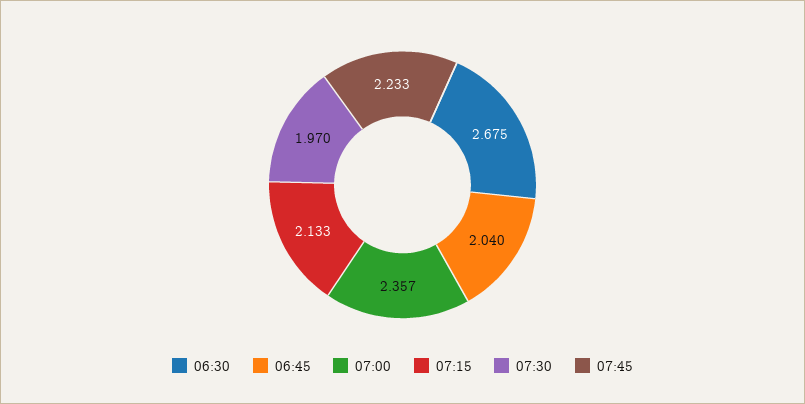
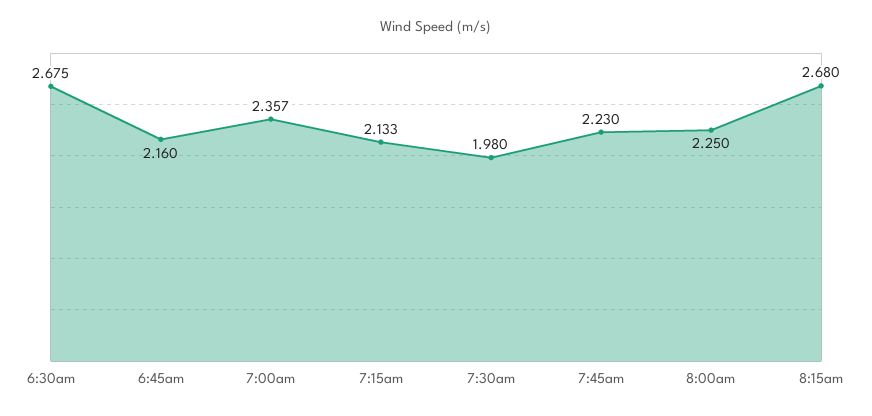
06:45: 2.04 -> 2.16
07:30: 1.97 -> 1.98
07:45: 2.233 -> 2.23
8:00am: none -> 2.25
8:15am: none -> 2.68

